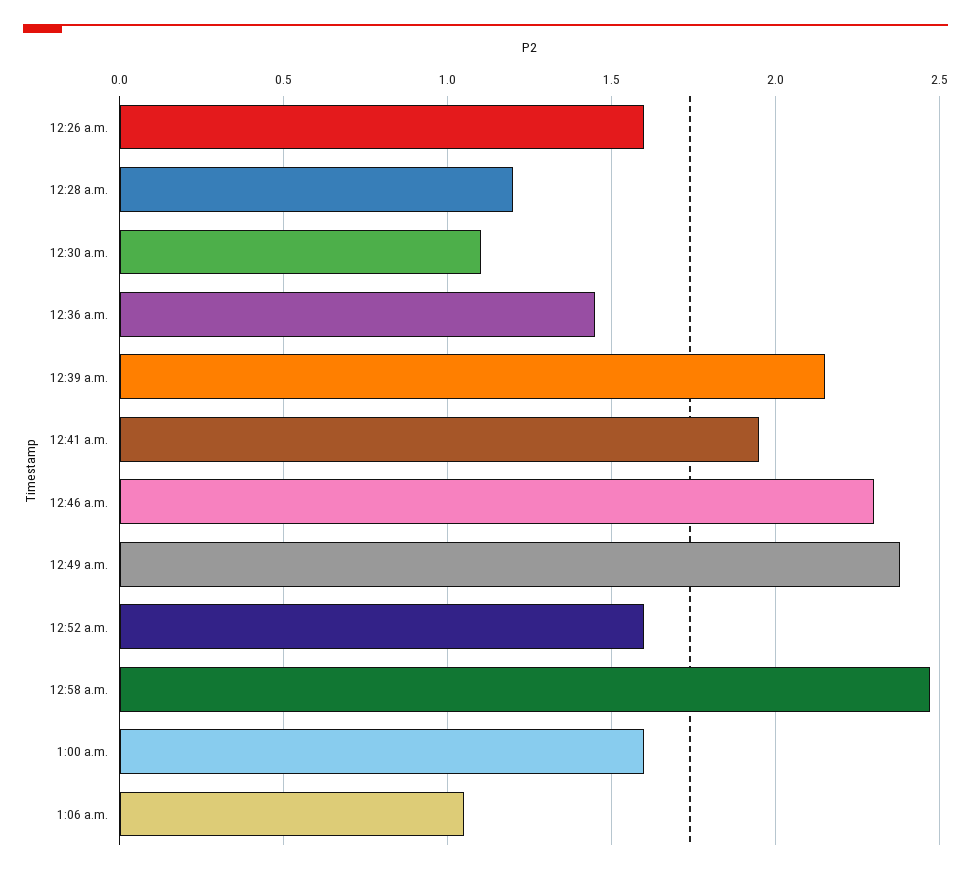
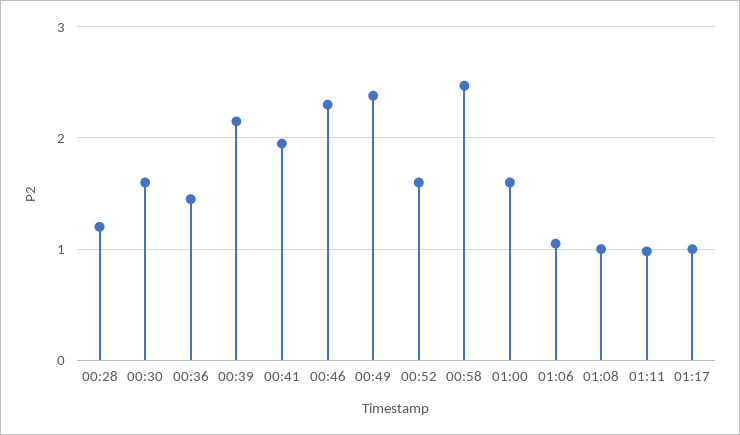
12:26 a.m.: 1.6 -> none
12:30 a.m.: 1.1 -> 1.6
01:08: none -> 1
01:11: none -> 1
01:17: none -> 1

